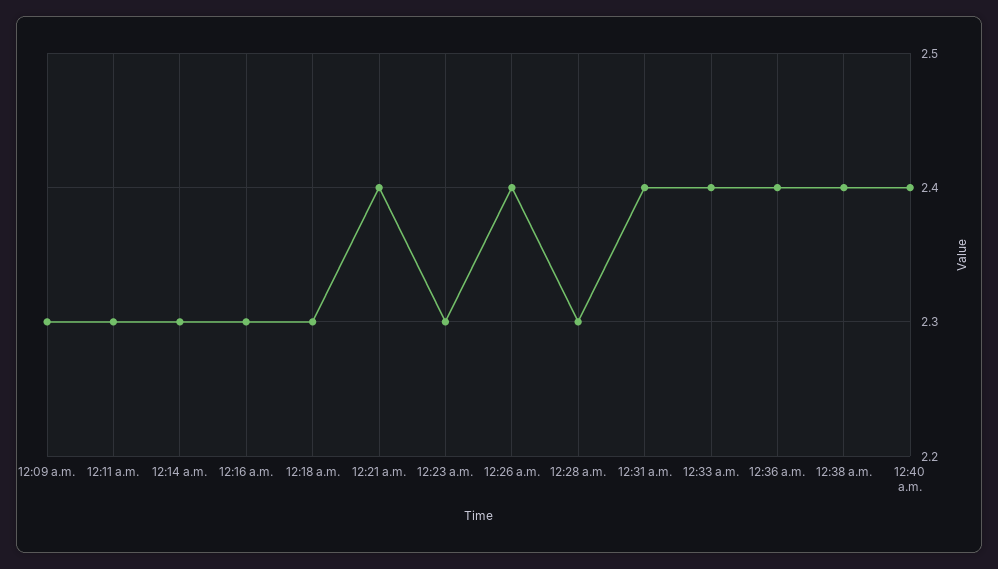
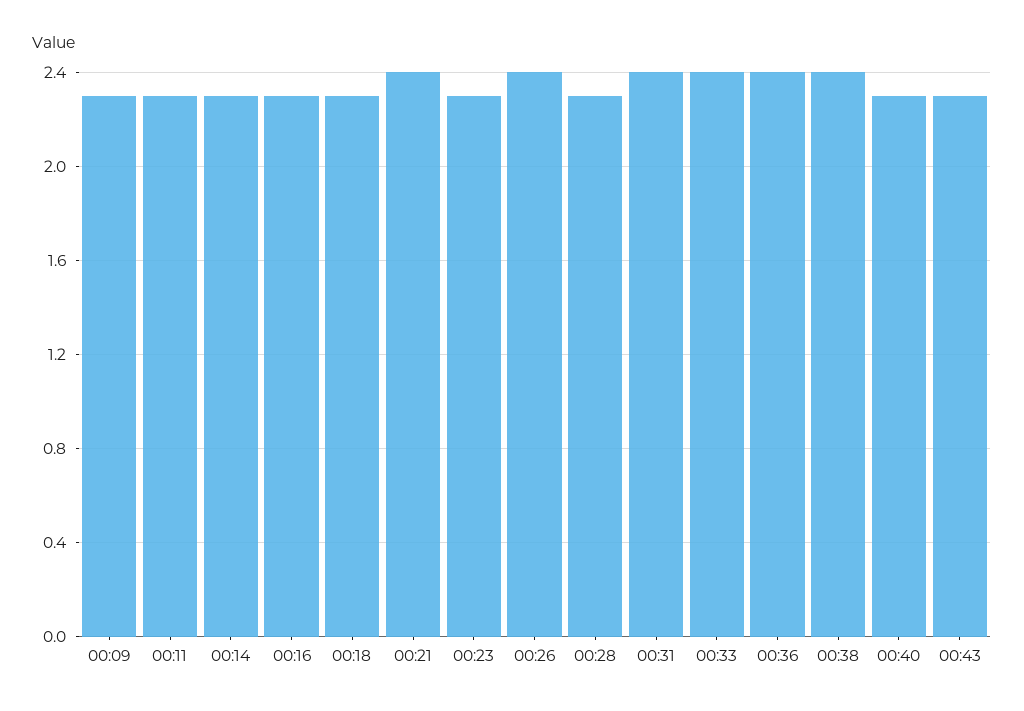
12:40 a.m.: 2.4 -> 2.3
00:43: none -> 2.3

